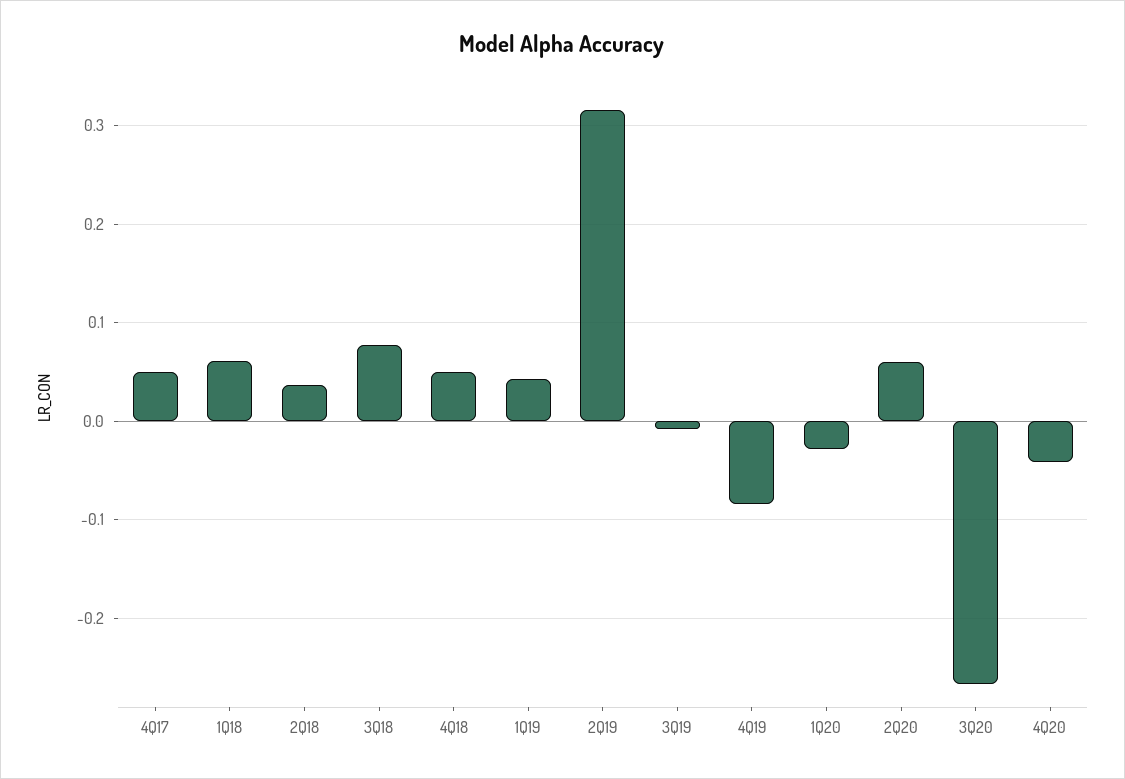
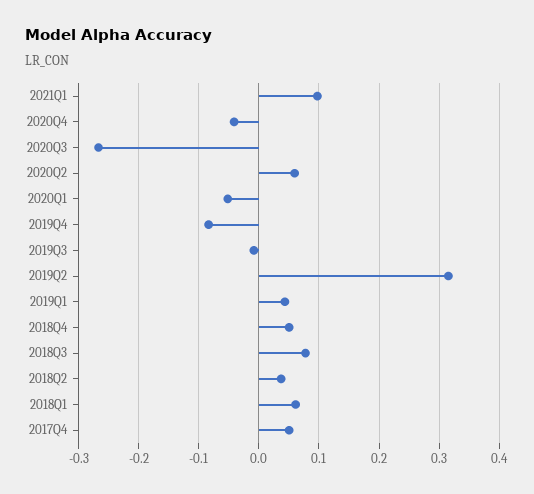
1Q20: -0.03 -> -0.05
2021Q1: none -> 0.1

